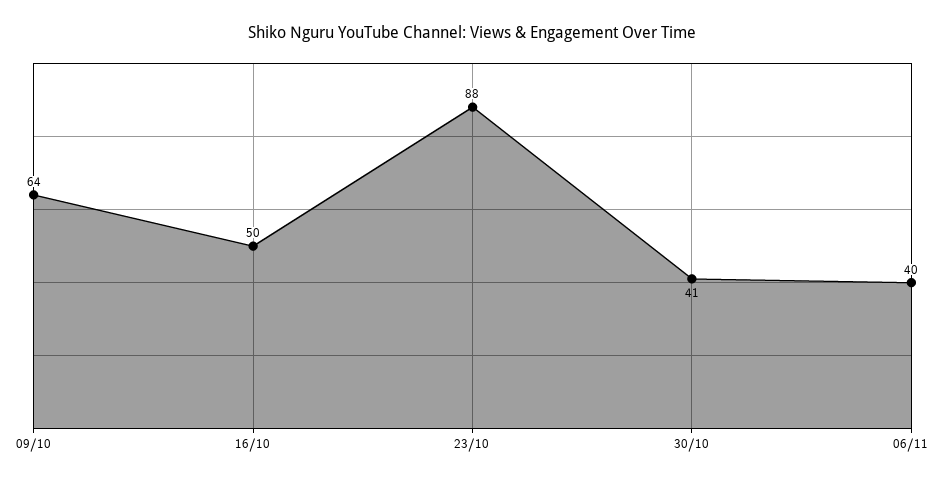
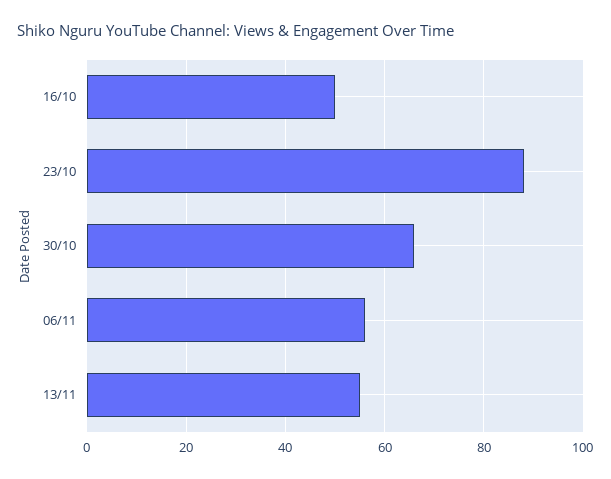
09/10: 64 -> none
30/10: 41 -> 65
06/11: 40 -> 55
13/11: none -> 55

